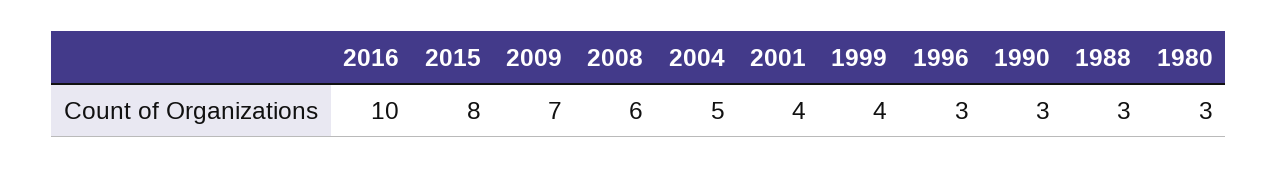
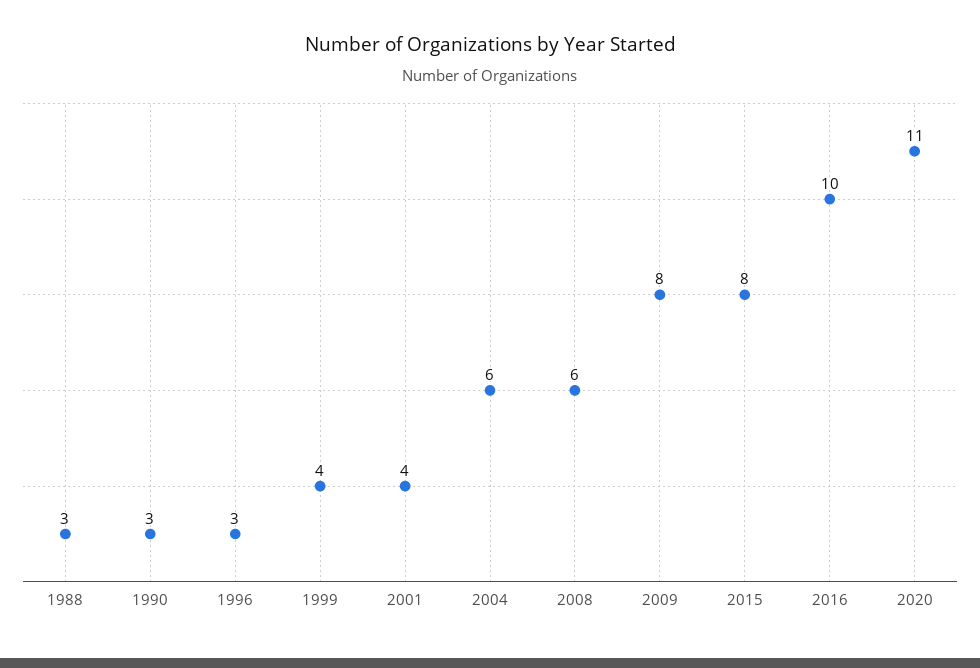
2009: 7 -> 8
2004: 5 -> 6
1980: 3 -> none
2020: none -> 11

